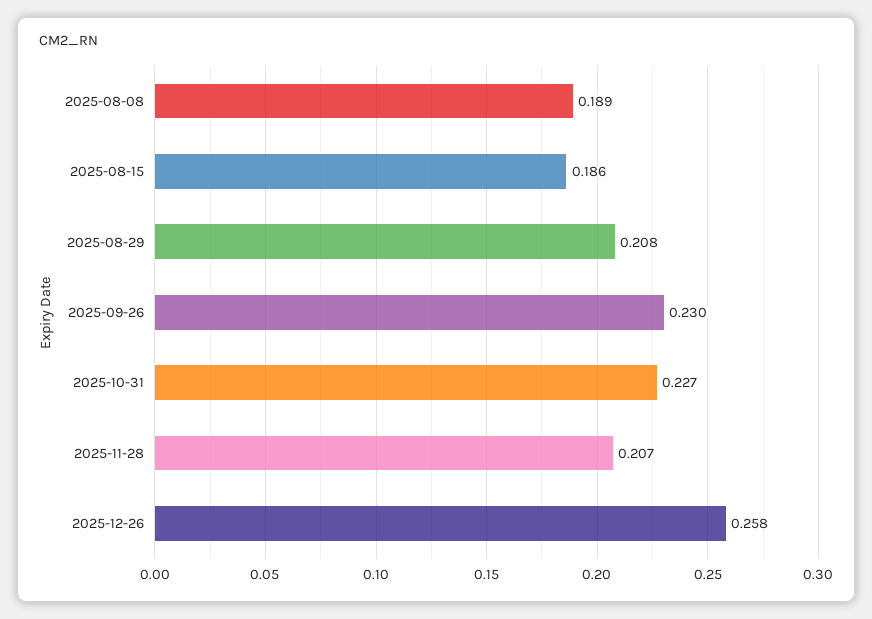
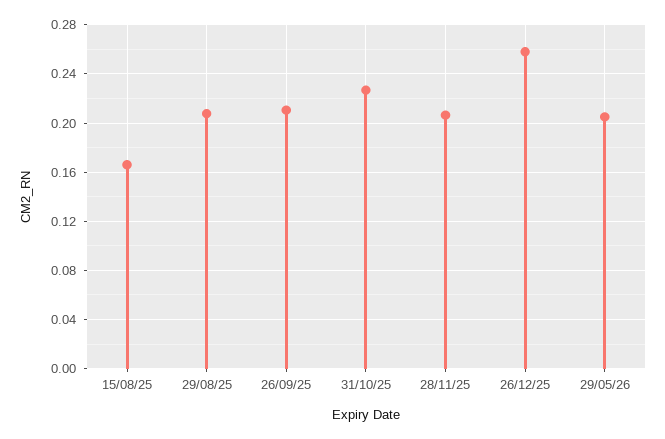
2025-08-08: 0.189 -> none
2025-08-15: 0.186 -> 0.165
2025-09-26: 0.23 -> 0.21
29/05/26: none -> 0.205

